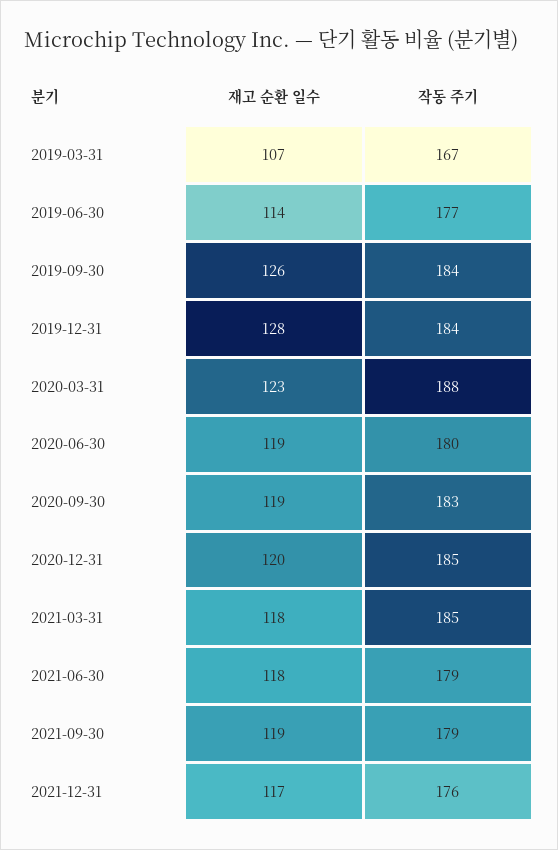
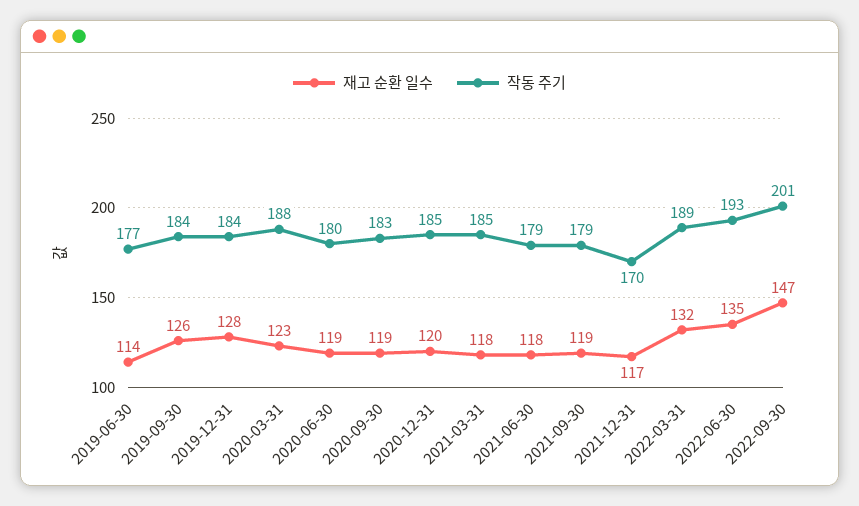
재고 순환 일수, 2019-03-31: 107 -> none
작동 주기, 2019-03-31: 167 -> none
작동 주기, 2021-12-31: 176 -> 170
재고 순환 일수, 2022-03-31: none -> 132
작동 주기, 2022-03-31: none -> 189
재고 순환 일수, 2022-06-30: none -> 135
작동 주기, 2022-06-30: none -> 193
재고 순환 일수, 2022-09-30: none -> 147
작동 주기, 2022-09-30: none -> 201

